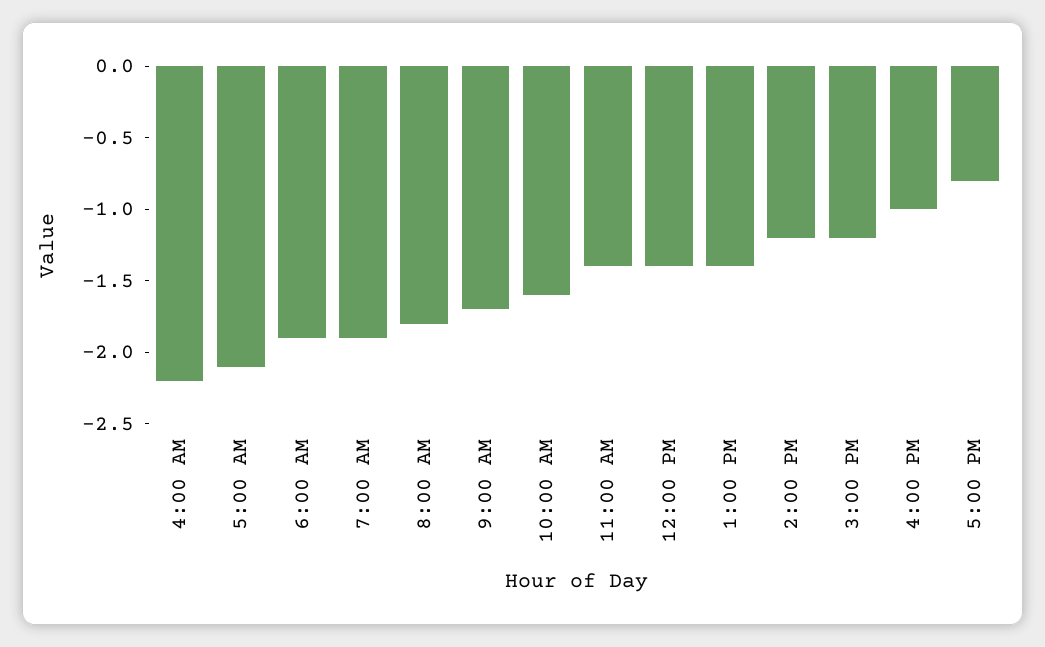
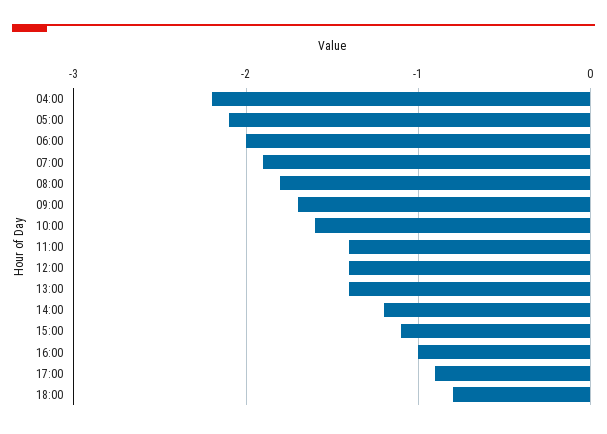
6:00 AM: -1.9 -> -2
3:00 PM: -1.2 -> -1.1
5:00 PM: -0.8 -> -0.9
18:00: none -> -0.8

